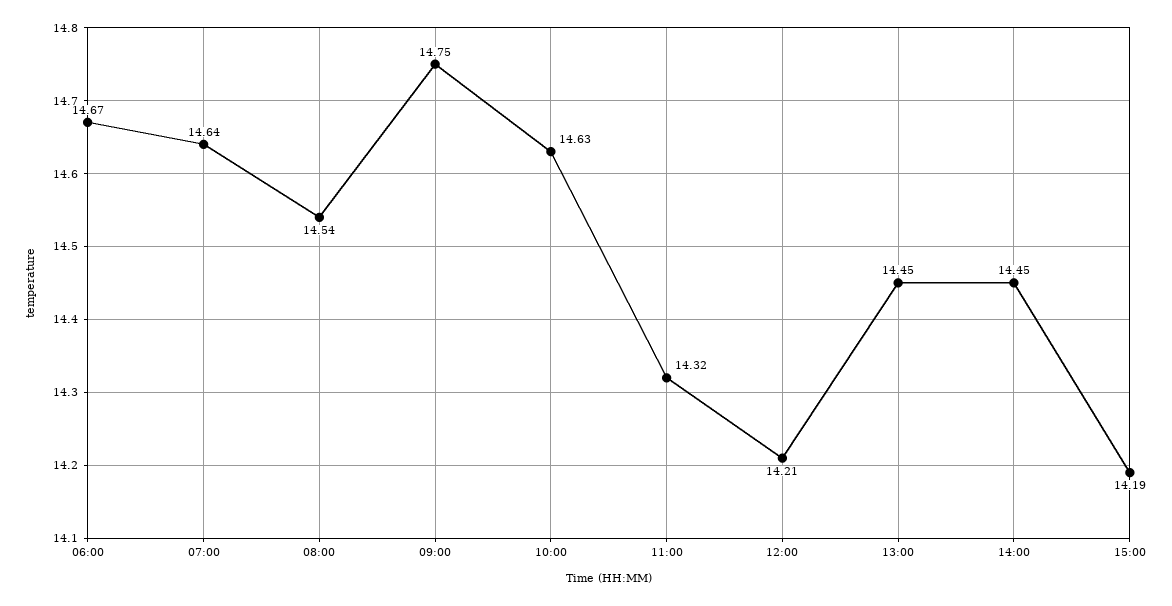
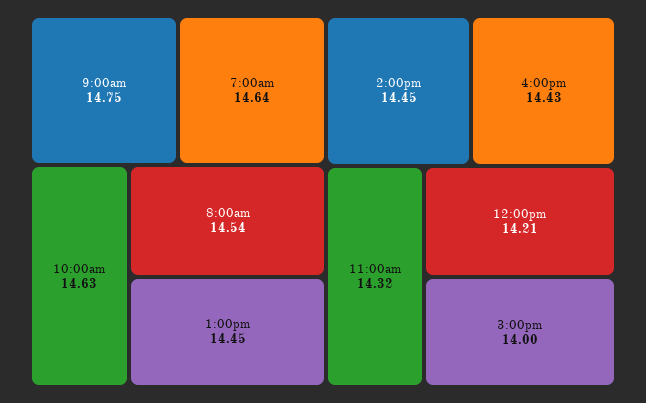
06:00: 14.67 -> none
15:00: 14.19 -> 14
4:00pm: none -> 14.43

